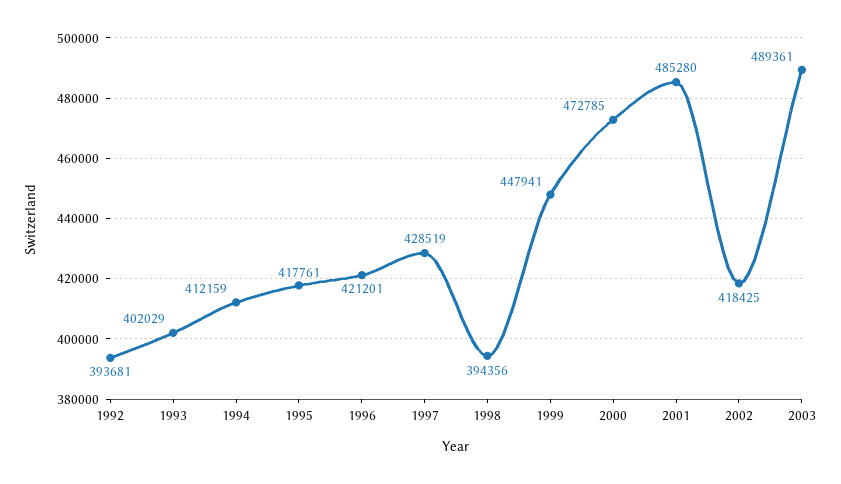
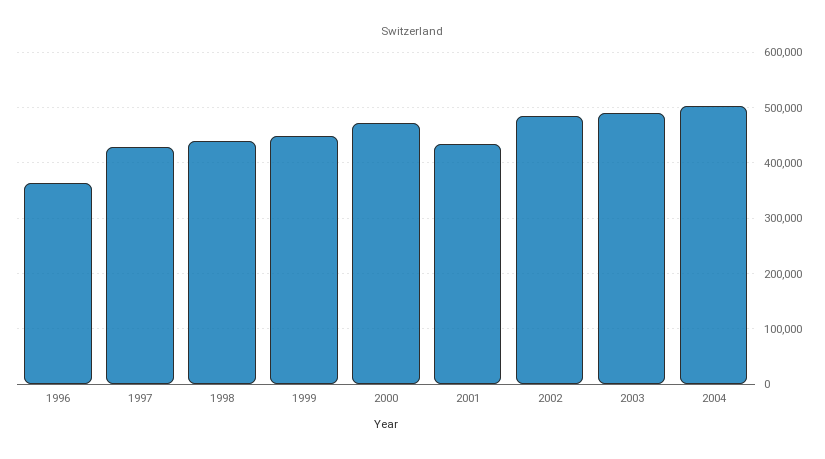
1992: 393681 -> none
1993: 402029 -> none
1994: 412159 -> none
1995: 417761 -> none
1996: 421201 -> 360000
1998: 394356 -> 440000
2001: 485280 -> 440000
2002: 418425 -> 480000
2004: none -> 500000

